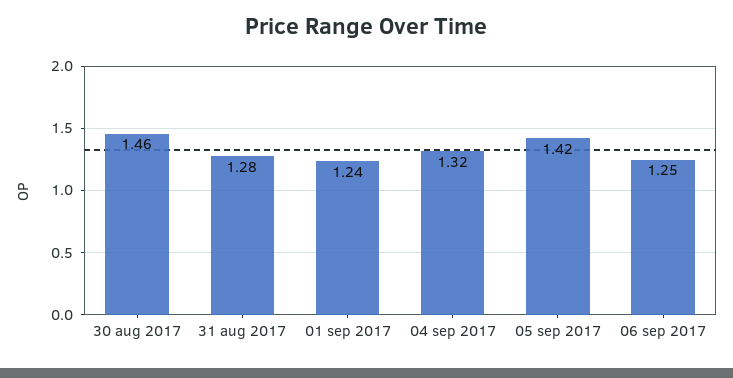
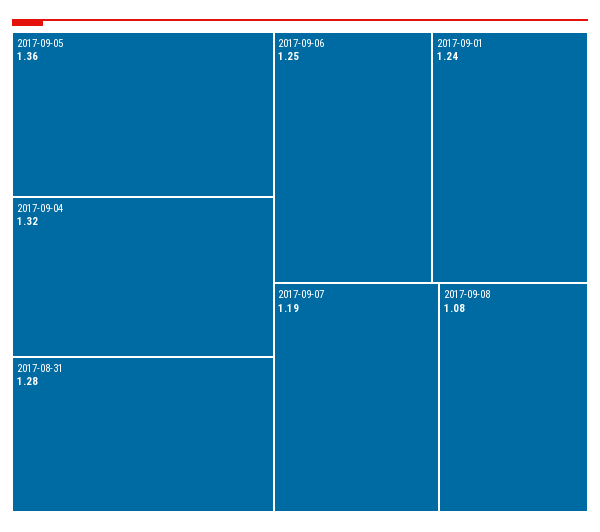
30 aug 2017: 1.46 -> none
05 sep 2017: 1.42 -> 1.36
2017-09-07: none -> 1.19
2017-09-08: none -> 1.08

